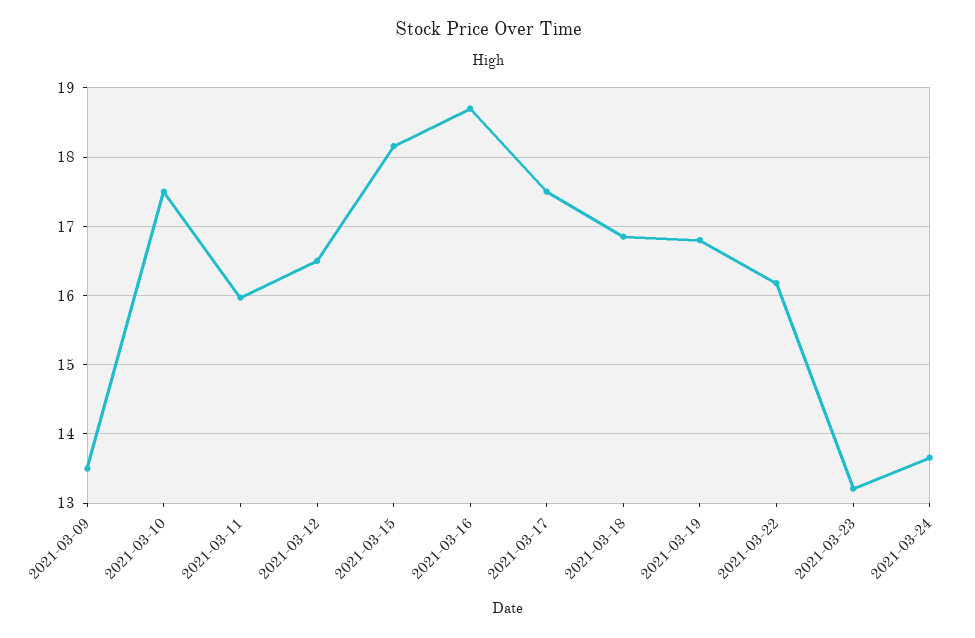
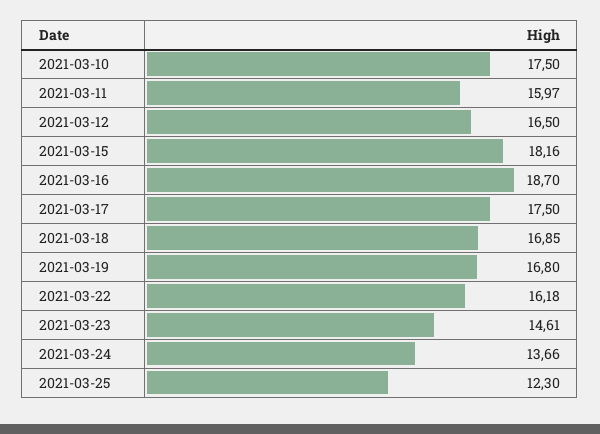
2021-03-09: 13.5 -> none
2021-03-23: 13.2 -> 14.61
2021-03-25: none -> 12.3

